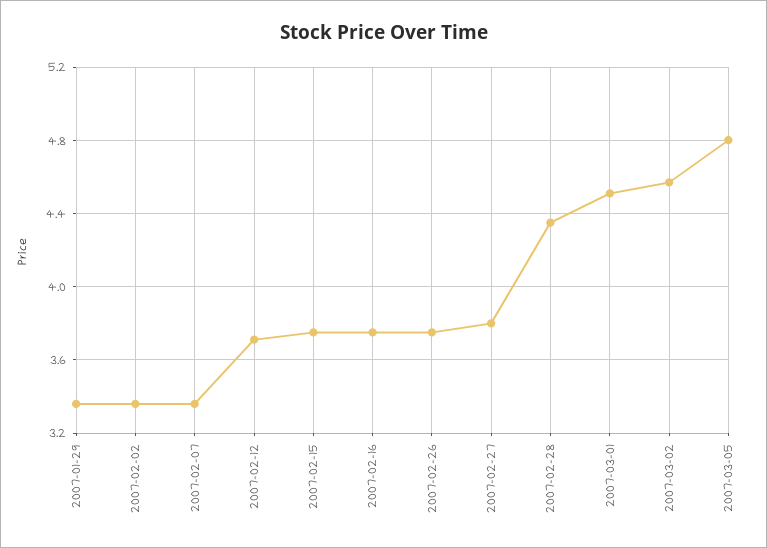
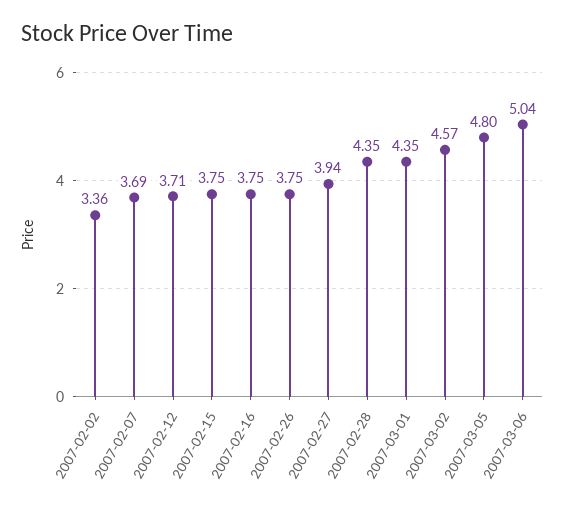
2007-01-29: 3.35 -> none
2007-02-07: 3.35 -> 3.69
2007-02-27: 3.8 -> 3.94
2007-03-01: 4.5 -> 4.35
2007-03-06: none -> 5.04

